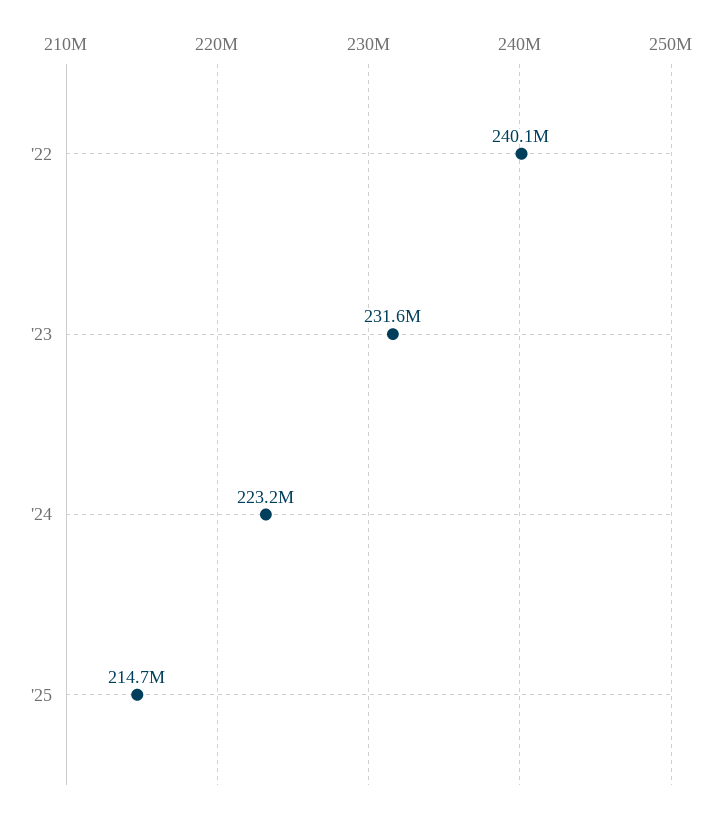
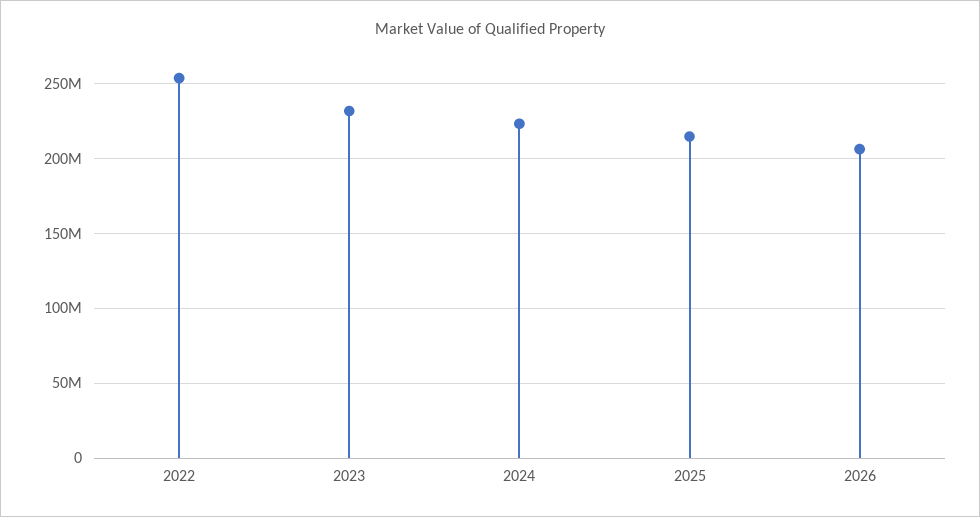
'22: 240100000 -> 255000000
2026: none -> 205000000

